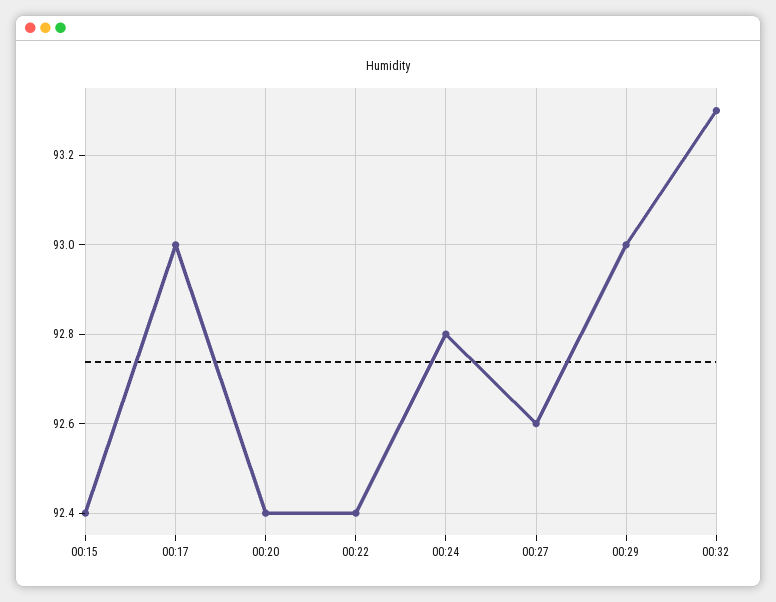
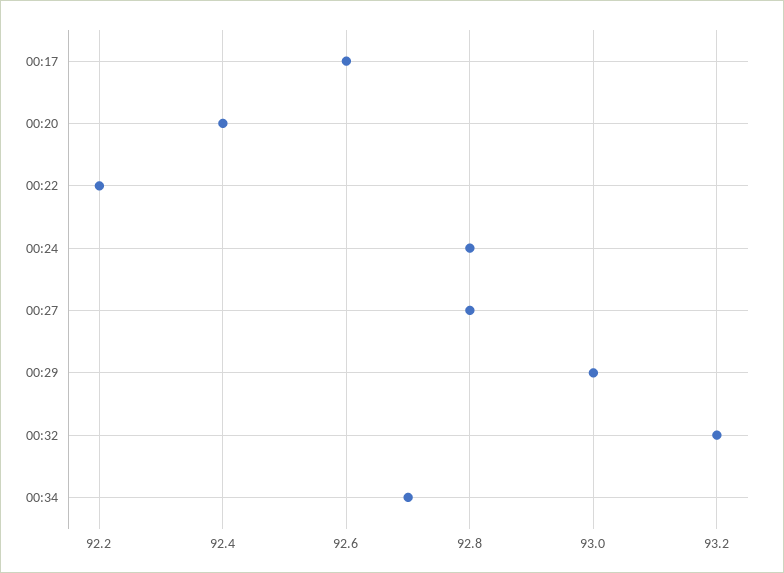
00:15: 92.4 -> none
00:17: 93 -> 92.6
00:22: 92.4 -> 92.2
00:27: 92.6 -> 92.8
00:32: 93.3 -> 93.2
00:34: none -> 92.7

